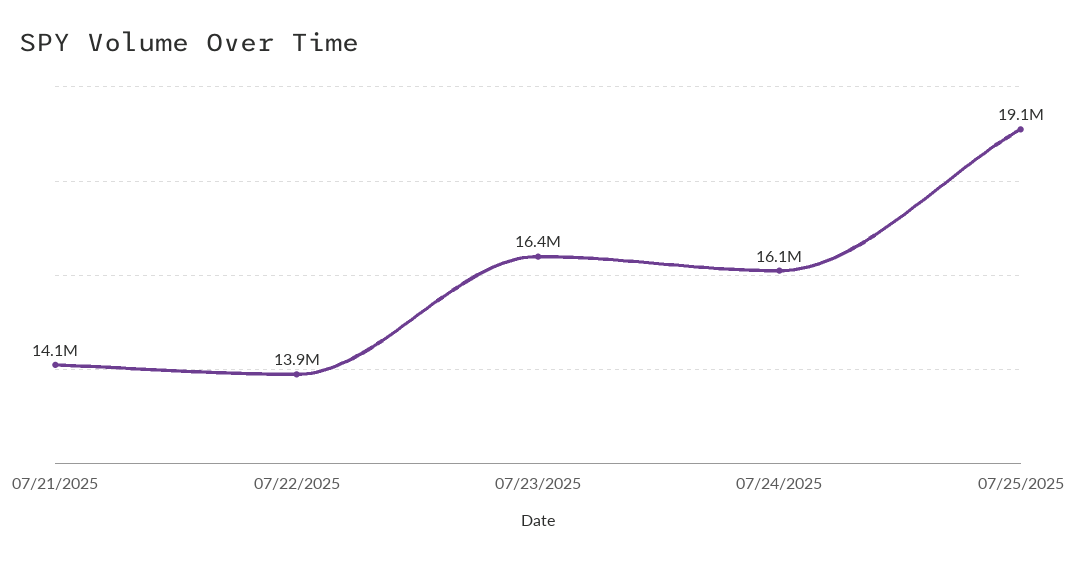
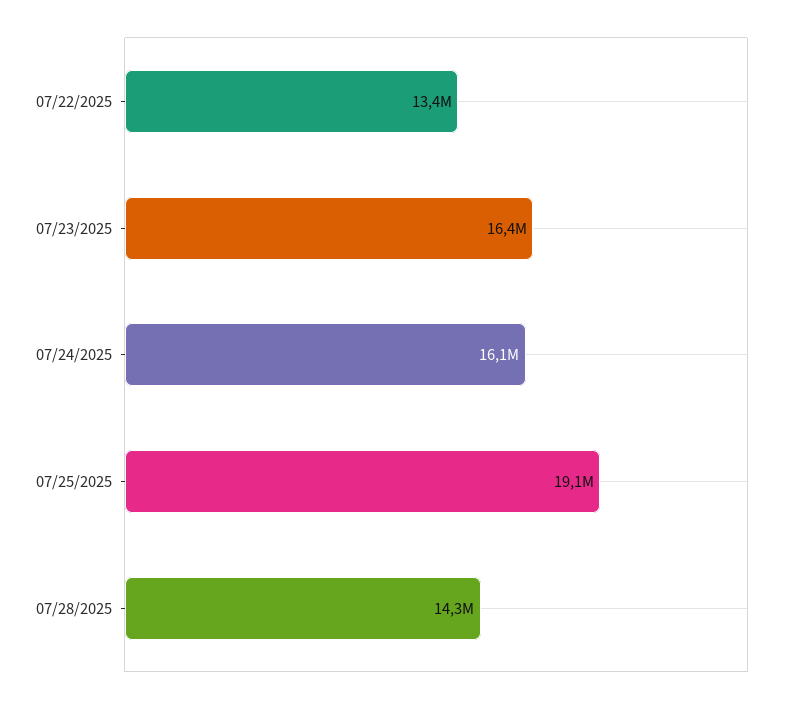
07/21/2025: 14100000 -> none
07/22/2025: 13900000 -> 13400000
07/28/2025: none -> 14300000

